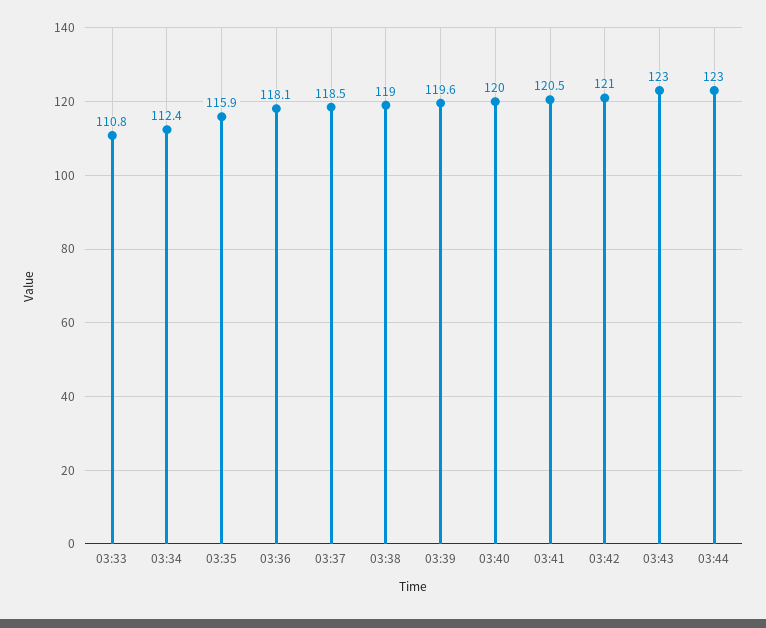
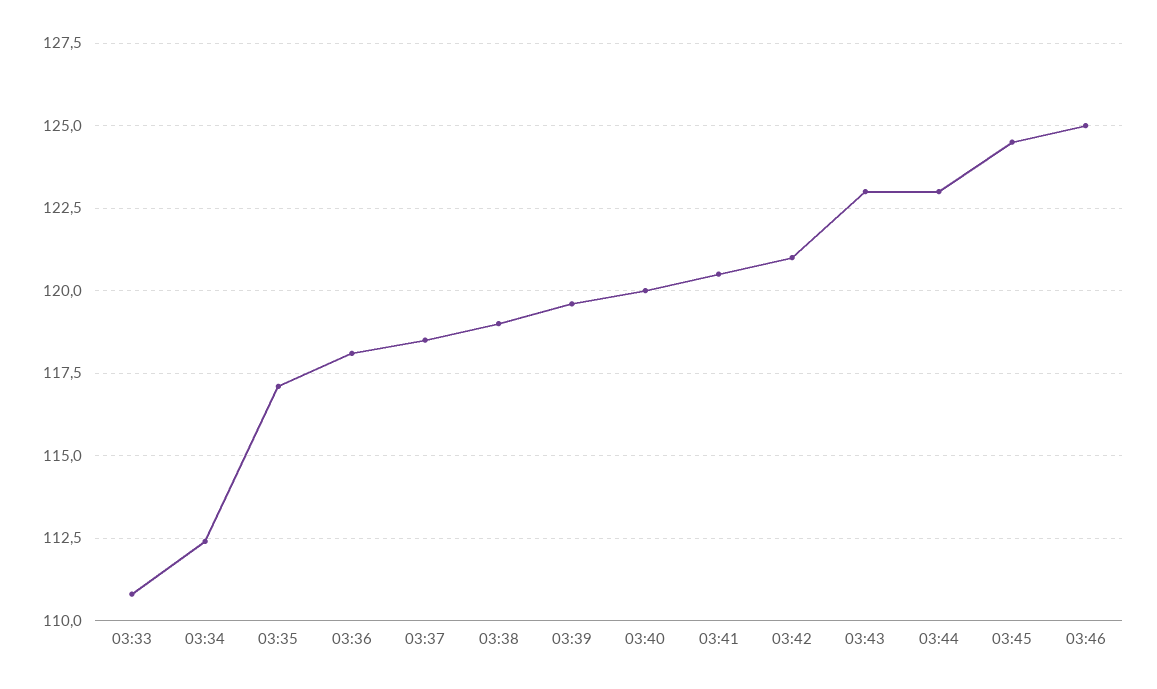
03:35: 115.9 -> 117
03:45: none -> 124.5
03:46: none -> 125

